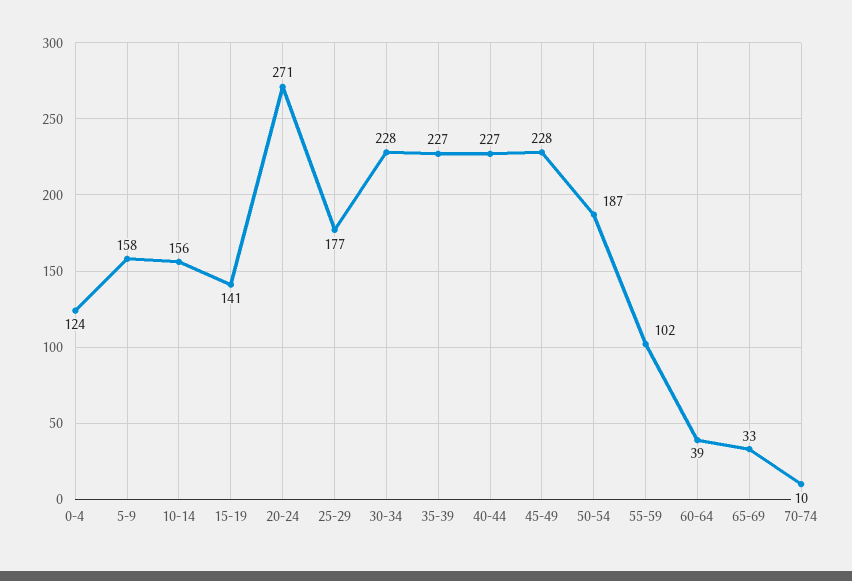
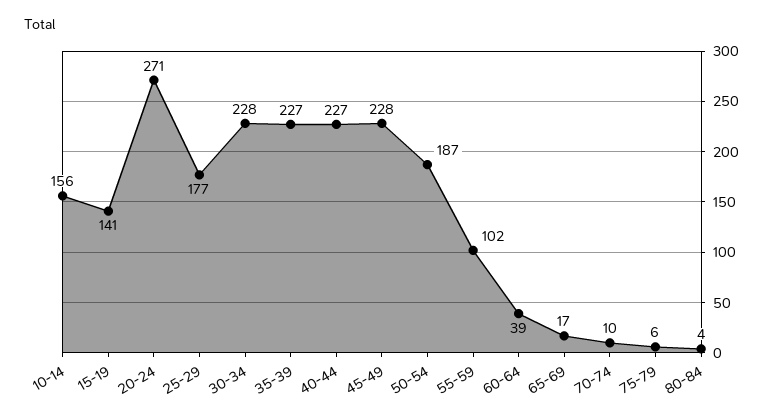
0-4: 124 -> none
5-9: 158 -> none
65-69: 33 -> 17
75-79: none -> 6
80-84: none -> 4

